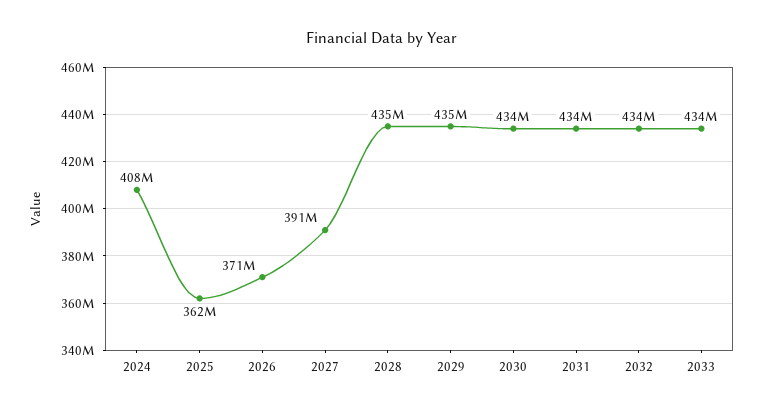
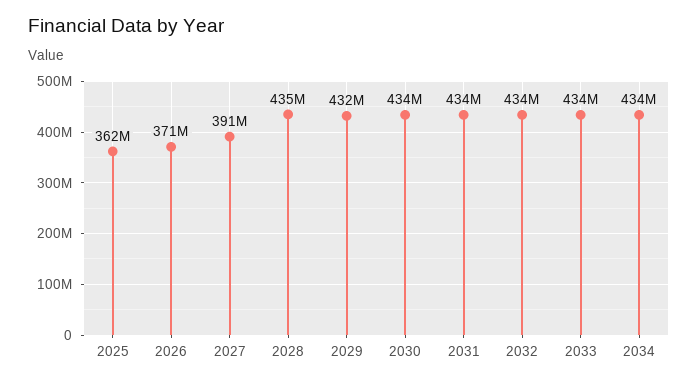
2024: 408000000 -> none
2029: 435000000 -> 432000000
2034: none -> 434000000

